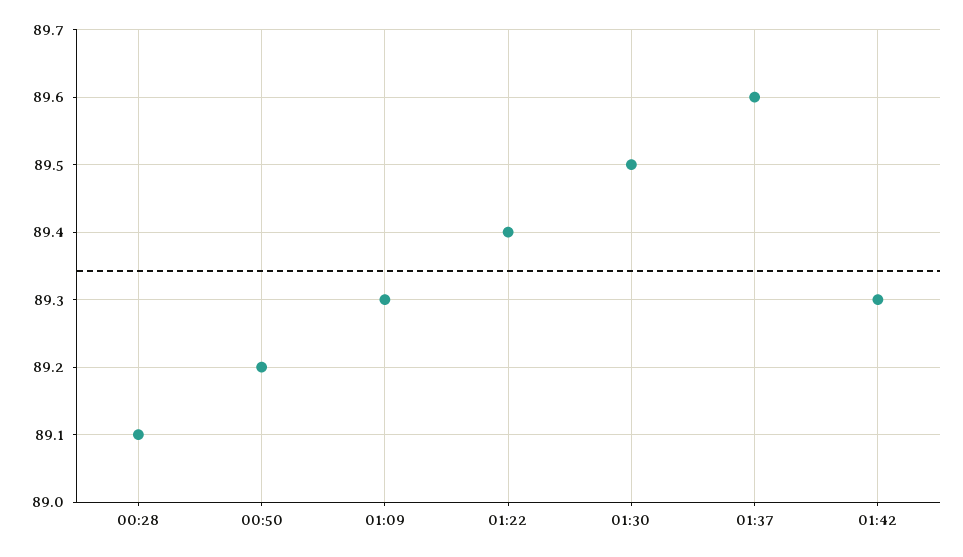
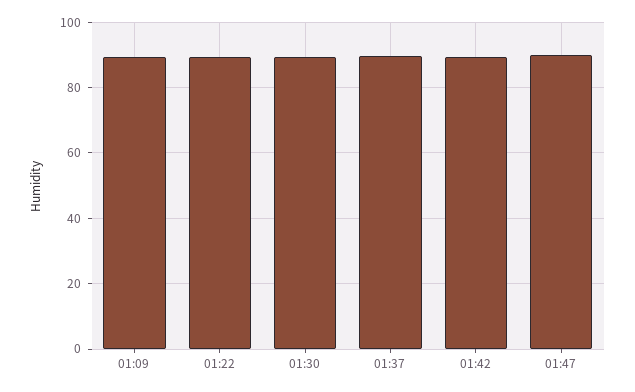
00:28: 89.1 -> none
00:50: 89.2 -> none
01:47: none -> 90

